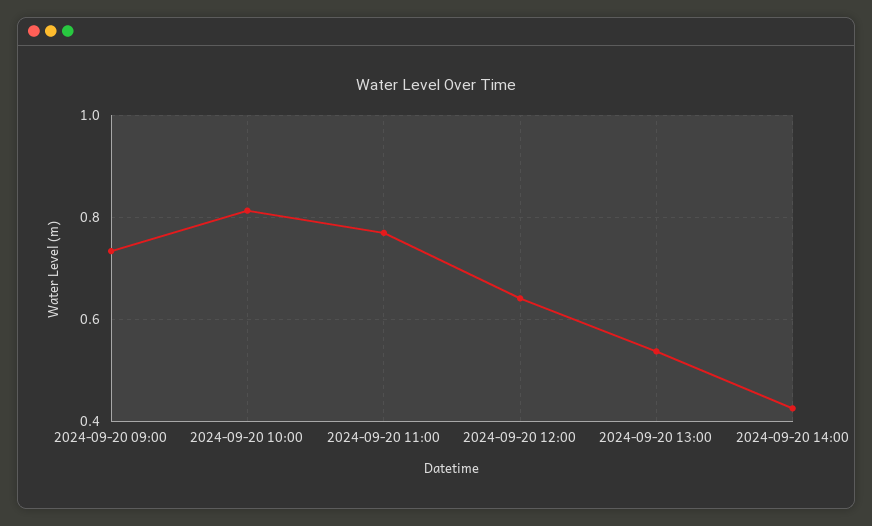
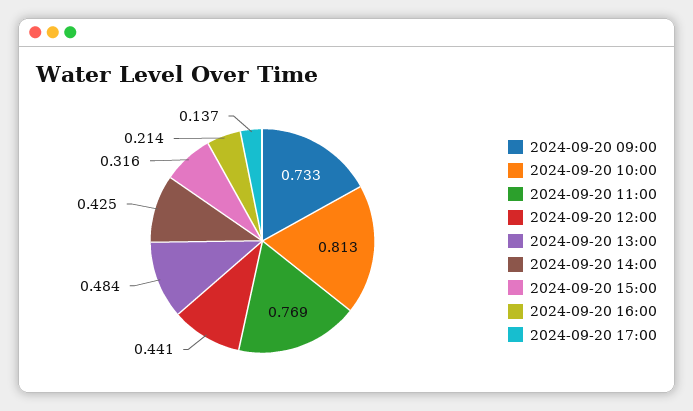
2024-09-20 12:00: 0.64 -> 0.441
2024-09-20 13:00: 0.54 -> 0.484
2024-09-20 15:00: none -> 0.316
2024-09-20 16:00: none -> 0.214
2024-09-20 17:00: none -> 0.137

